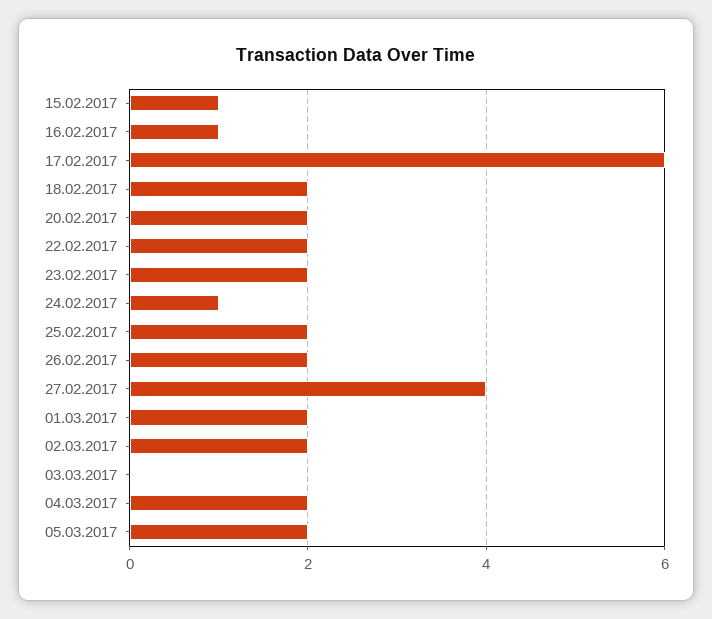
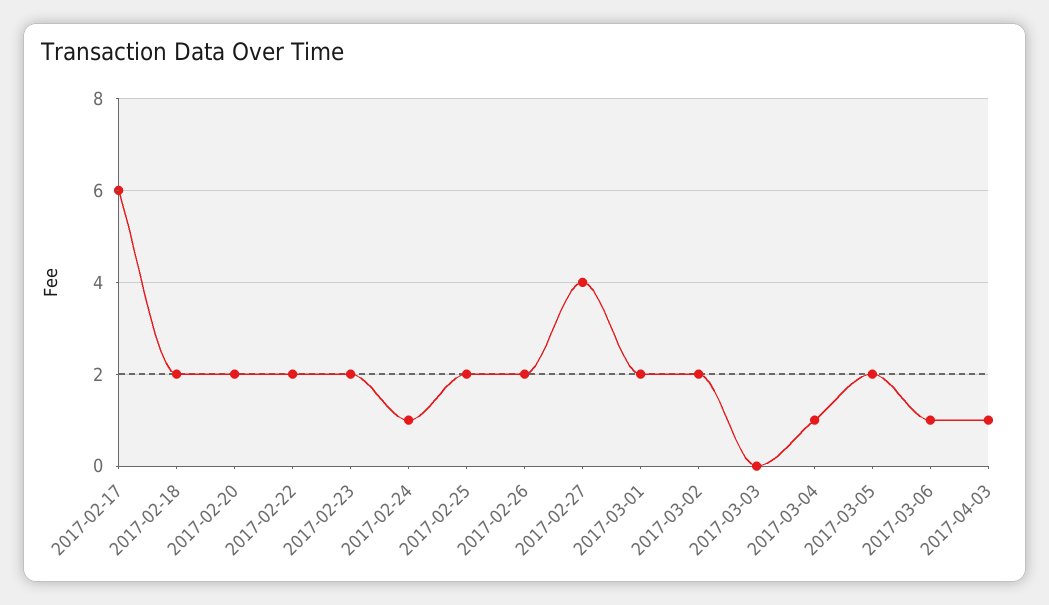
15.02.2017: 1 -> none
16.02.2017: 1 -> none
04.03.2017: 2 -> 1
2017-03-06: none -> 1
2017-04-03: none -> 1

